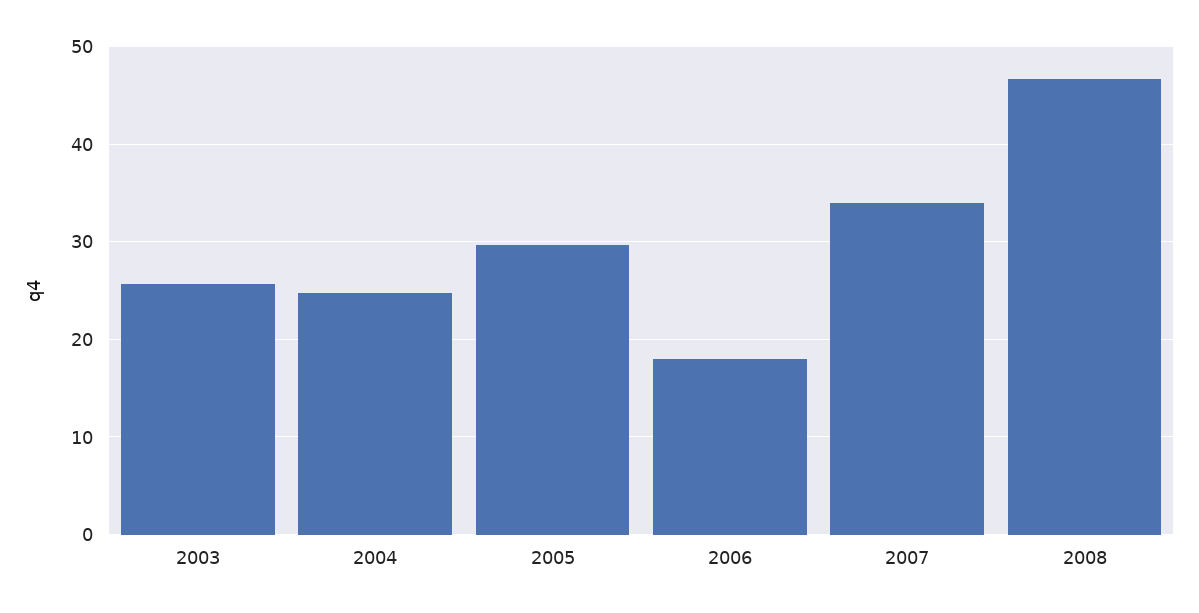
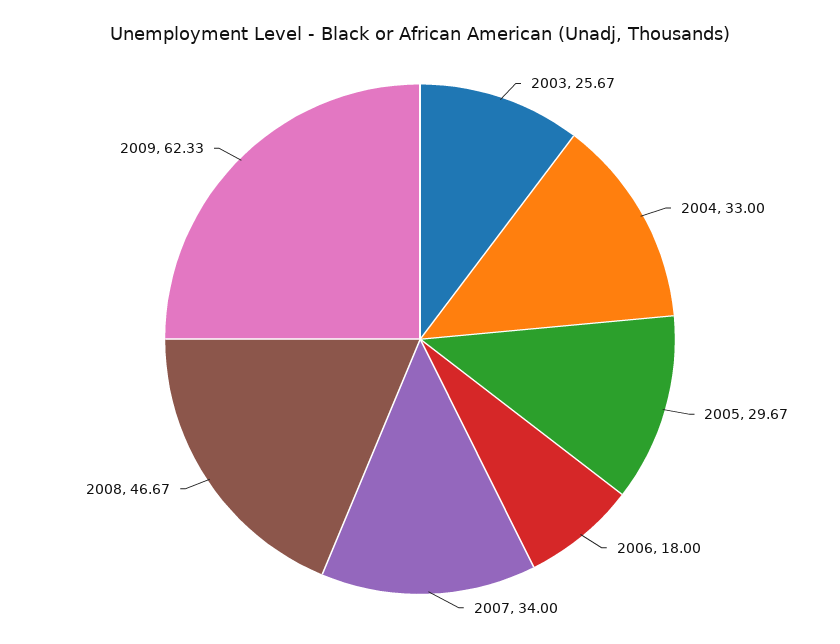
2004: 25 -> 33
2009: none -> 62.33

